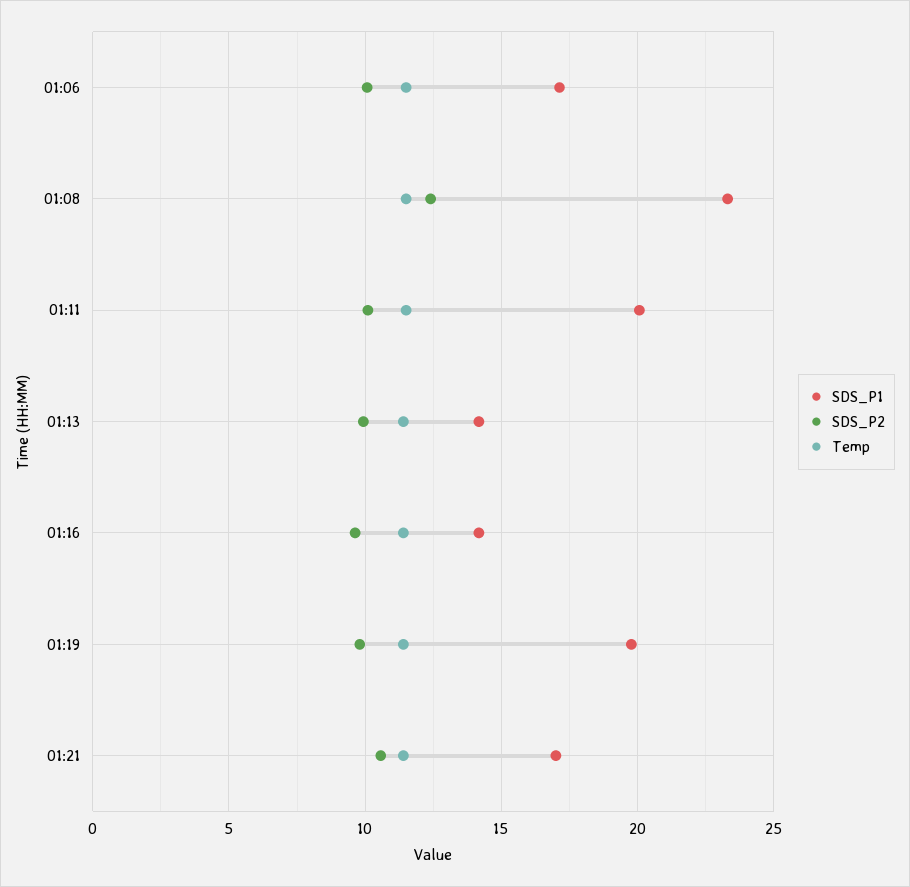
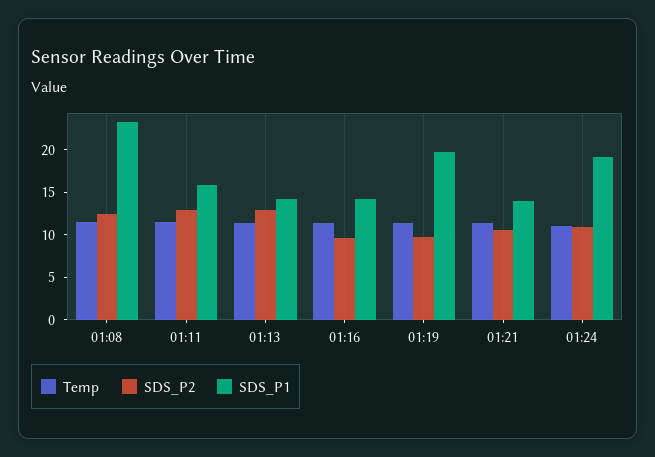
SDS_P1, 01:06: 17 -> none
SDS_P2, 01:06: 10 -> none
Temp, 01:06: 11.5 -> none
SDS_P1, 01:11: 20 -> 16
SDS_P2, 01:11: 10 -> 13
SDS_P2, 01:13: 10 -> 13
SDS_P1, 01:21: 17 -> 14
Temp, 01:24: none -> 11
SDS_P2, 01:24: none -> 11
SDS_P1, 01:24: none -> 19

